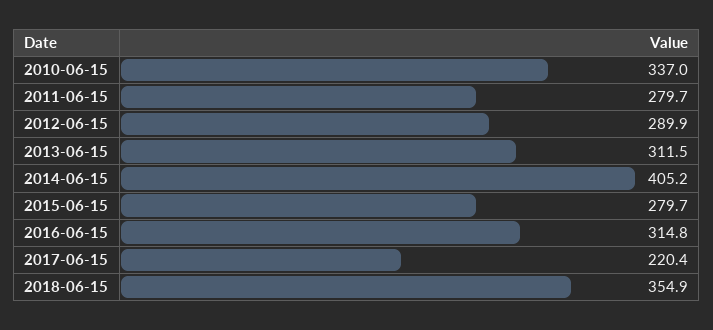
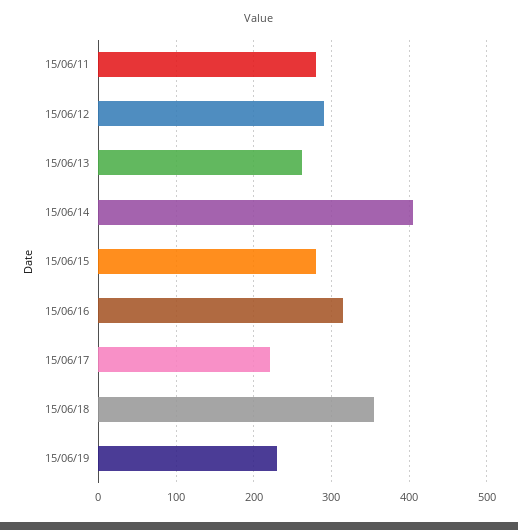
2010-06-15: 337 -> none
2013-06-15: 311.5 -> 260
15/06/19: none -> 230

